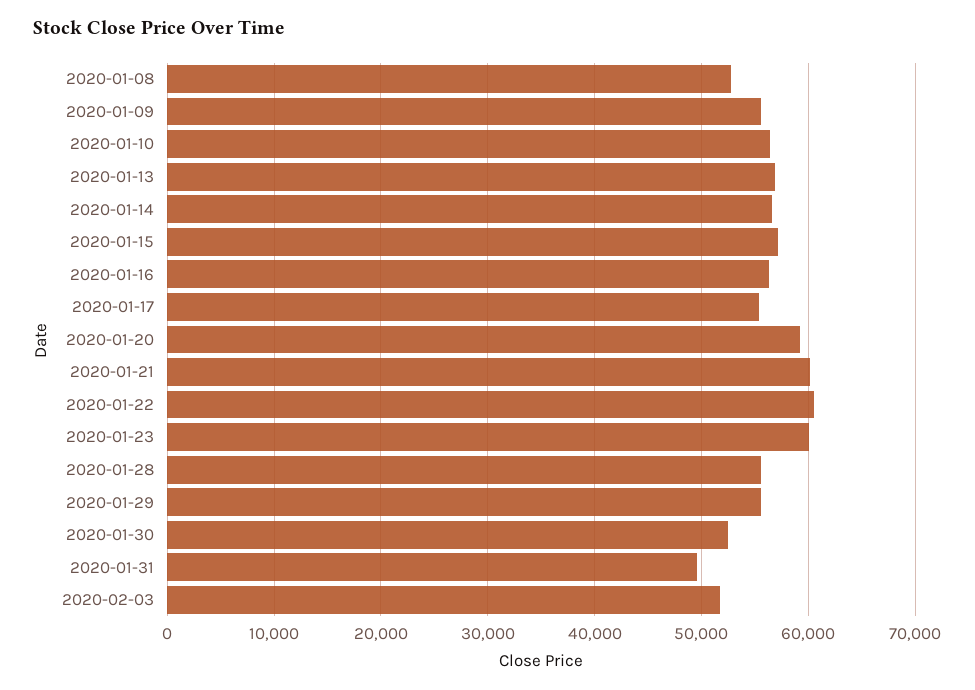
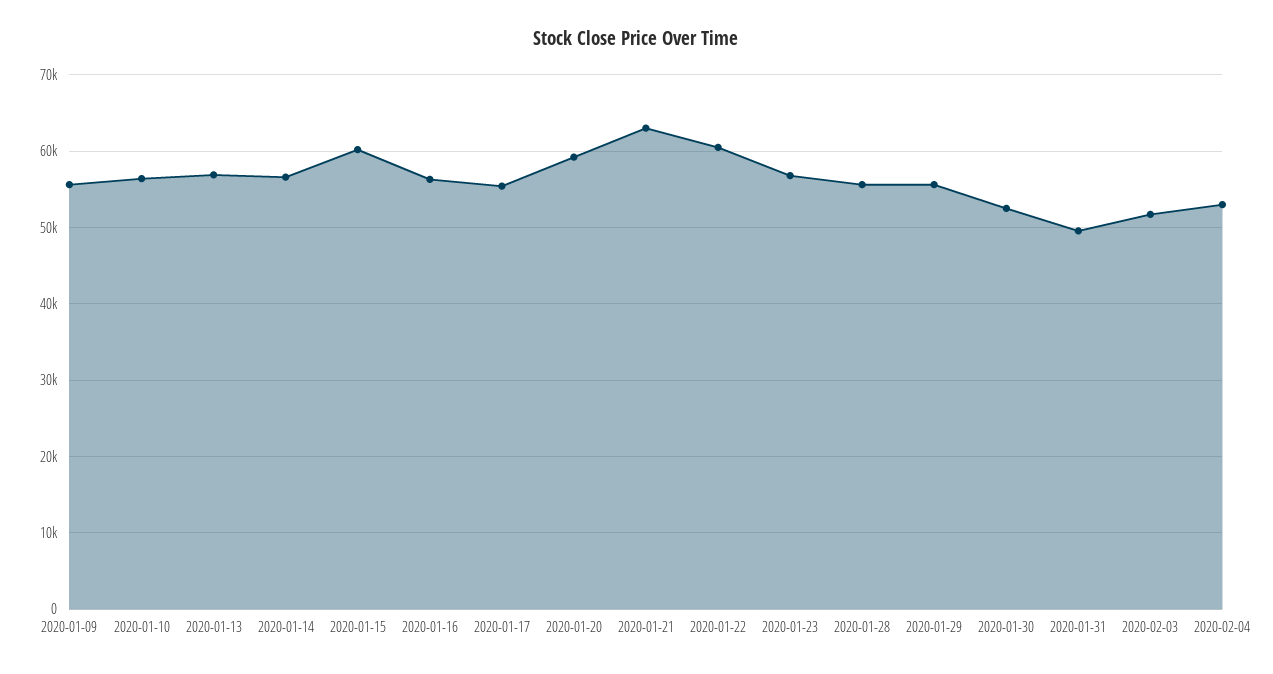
2020-01-08: 53000 -> none
2020-01-15: 57000 -> 60000
2020-01-21: 60000 -> 63000
2020-01-23: 60000 -> 57000
2020-02-04: none -> 53000

